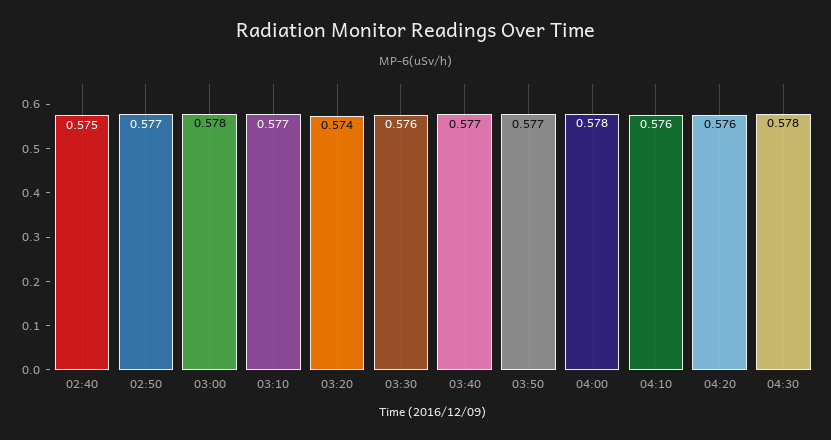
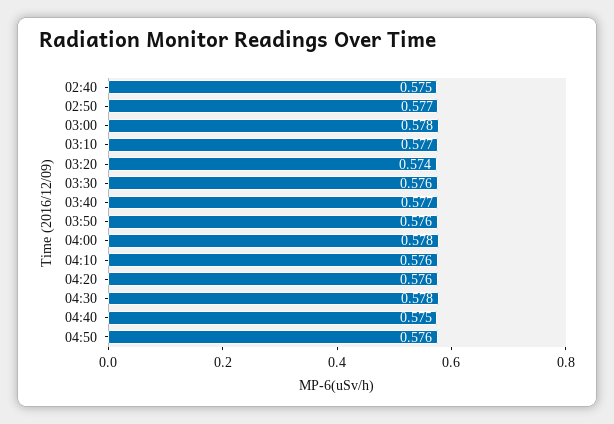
03:50: 0.577 -> 0.576
04:40: none -> 0.575
04:50: none -> 0.576

